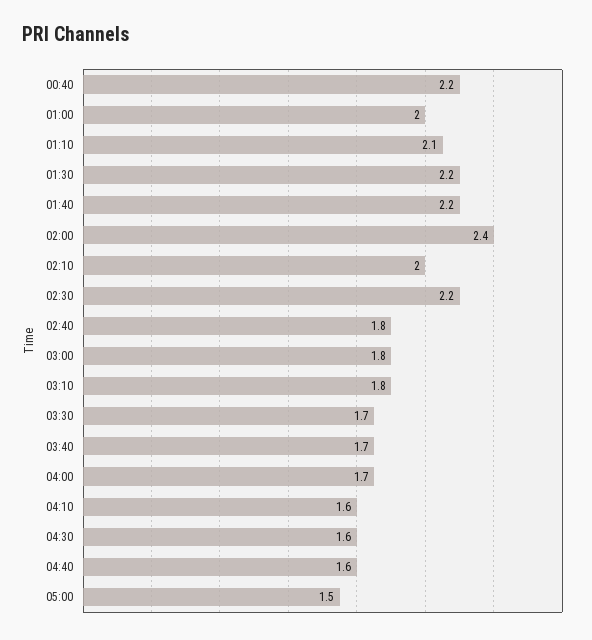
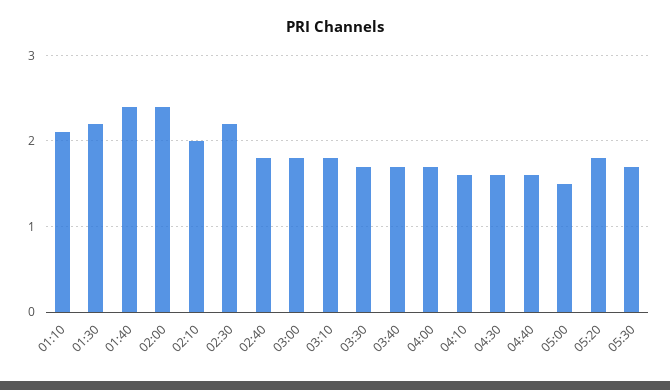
00:40: 2.2 -> none
01:00: 2 -> none
01:40: 2.2 -> 2.4
05:20: none -> 1.8
05:30: none -> 1.7

